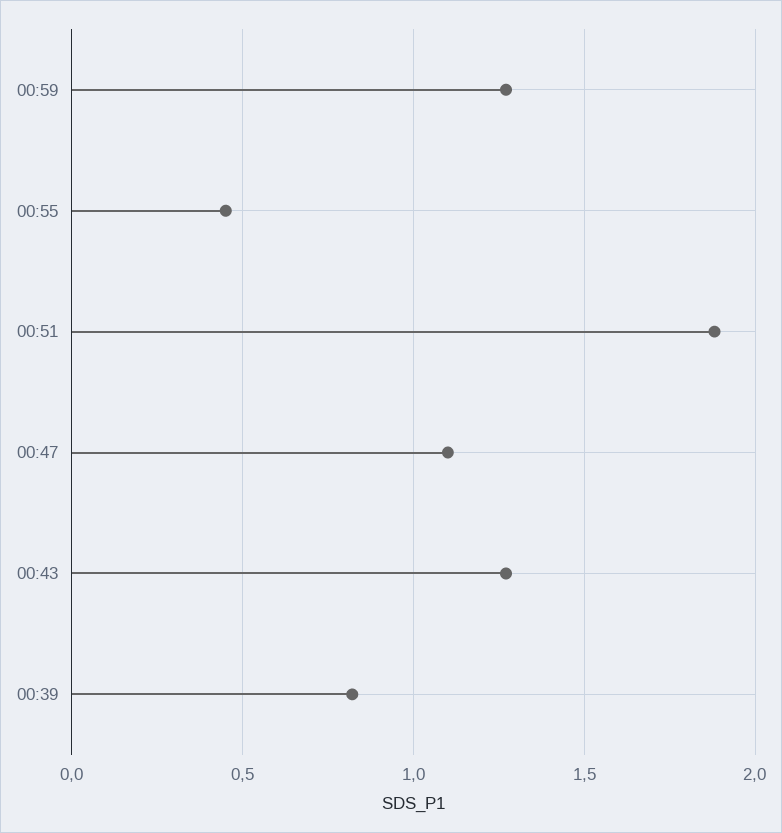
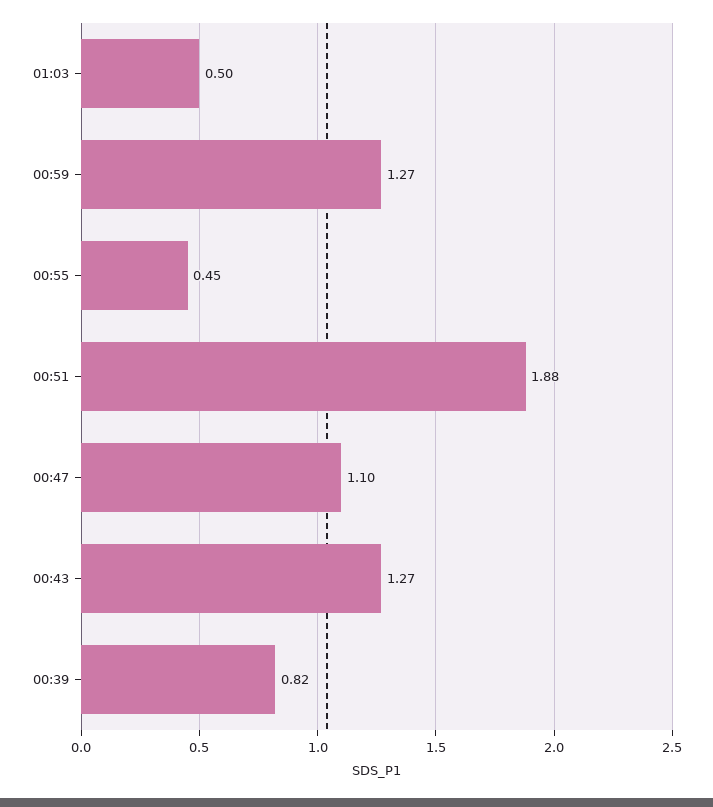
01:03: none -> 0.5

